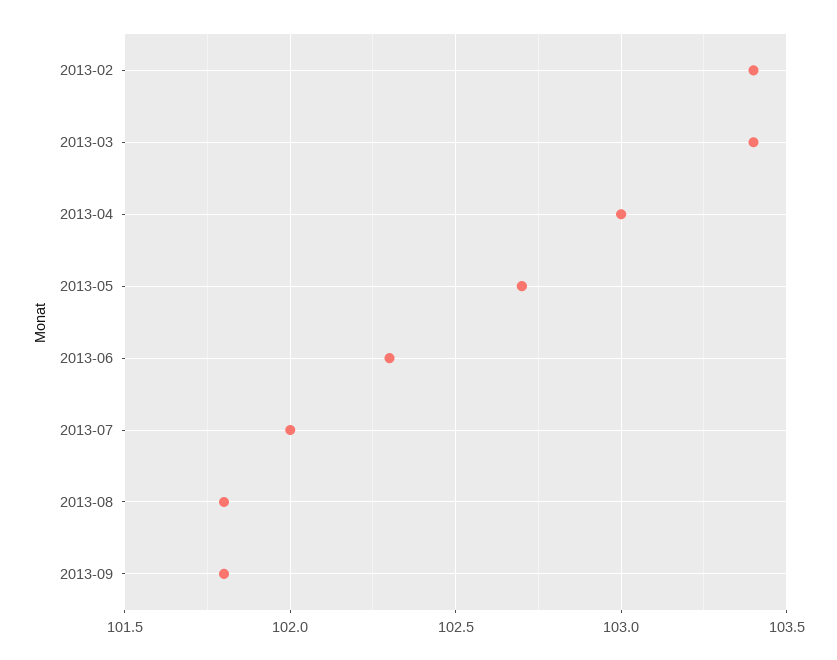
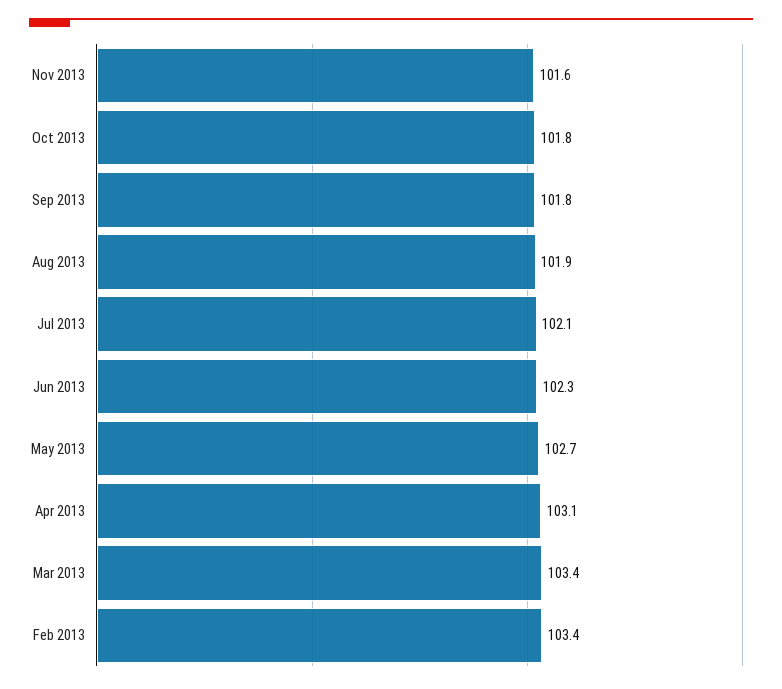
2013-04: 103 -> 103.1
2013-07: 102 -> 102.1
2013-08: 101.8 -> 101.9
Nov 2013: none -> 101.6
Oct 2013: none -> 101.8

